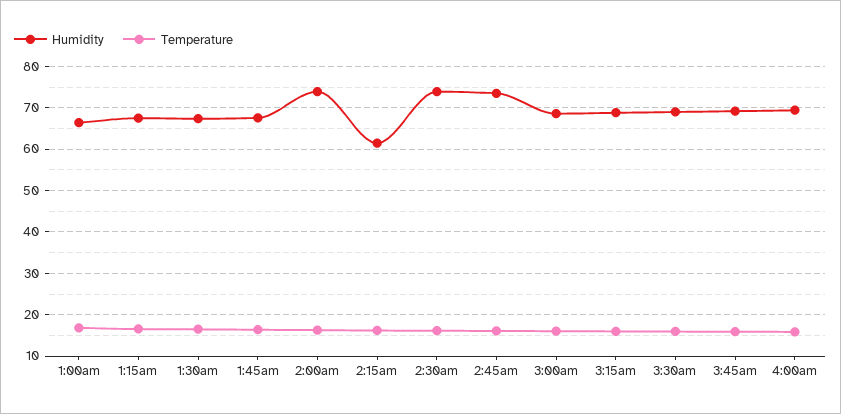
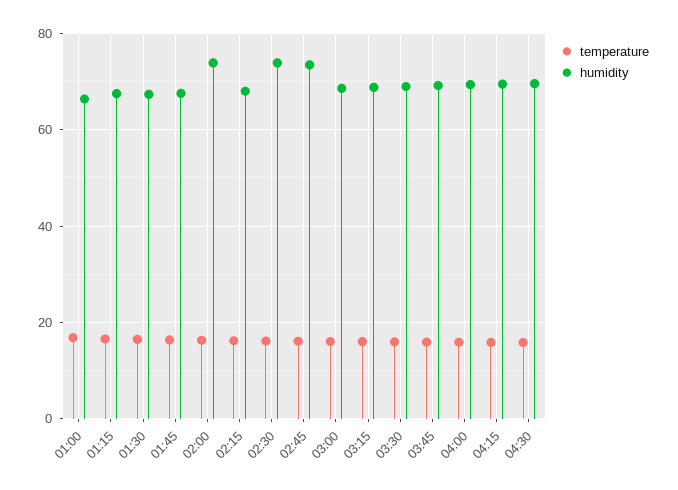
Humidity, 2:15am: 62 -> 68
Temperature, 04:15: none -> 16
Humidity, 04:15: none -> 70
Temperature, 04:30: none -> 16
Humidity, 04:30: none -> 70

